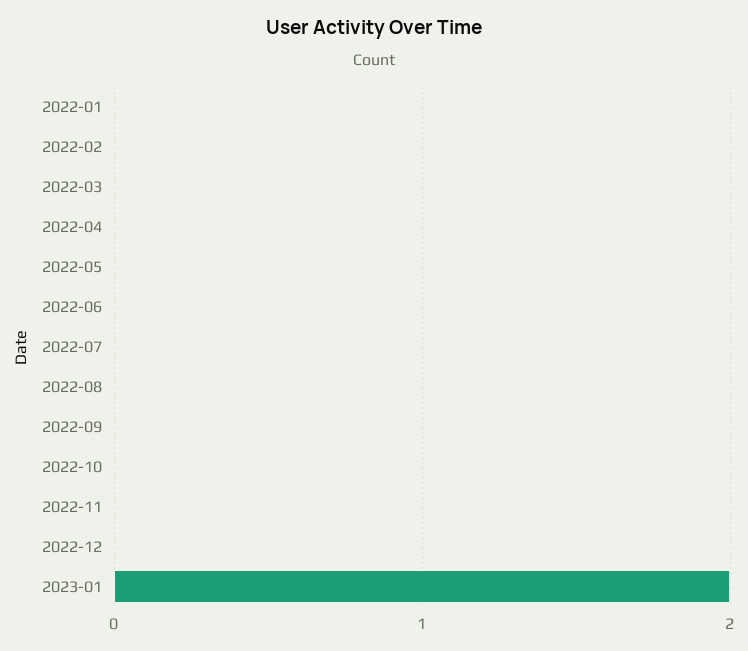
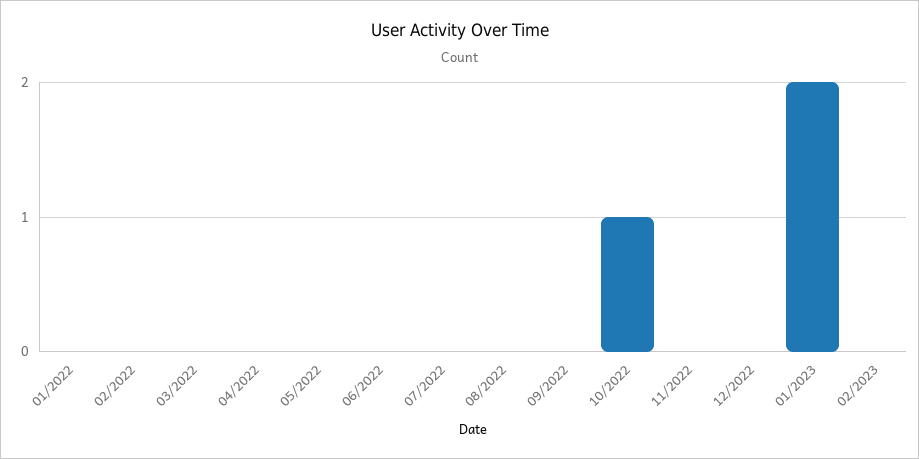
2022-10: 0 -> 1
02/2023: none -> 0

